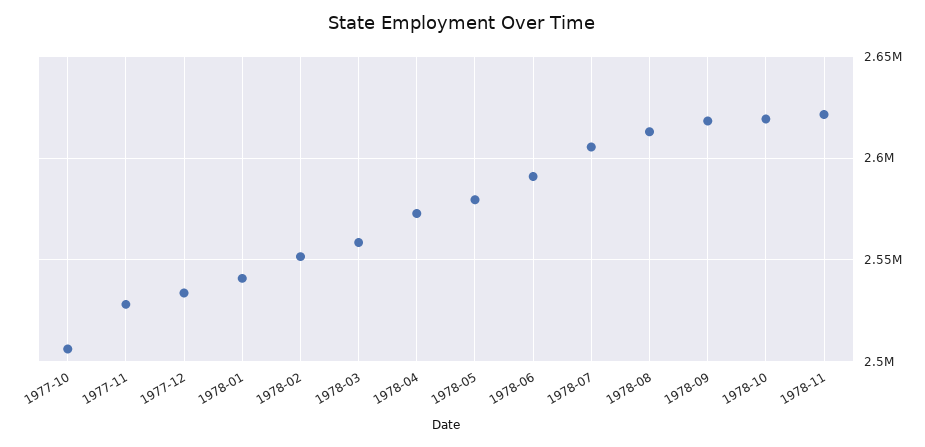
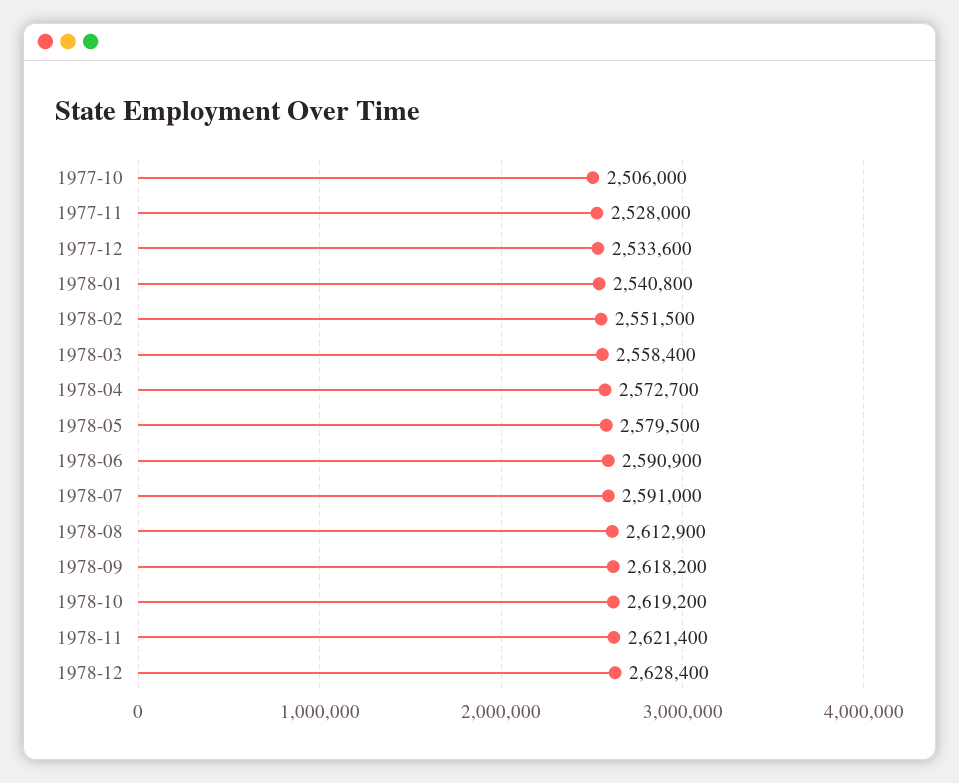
1978-07: 2605000 -> 2591000
1978-12: none -> 2628400

